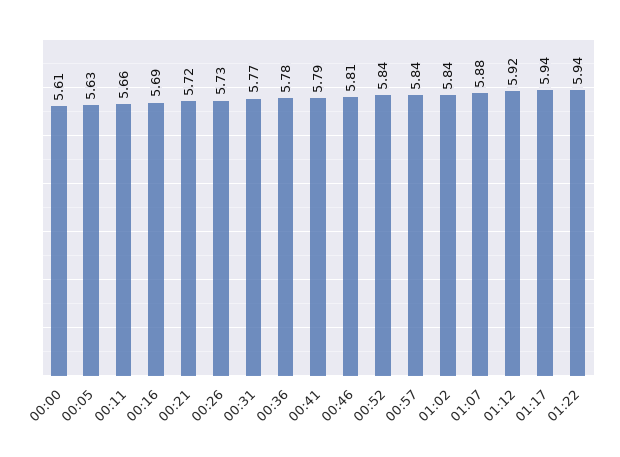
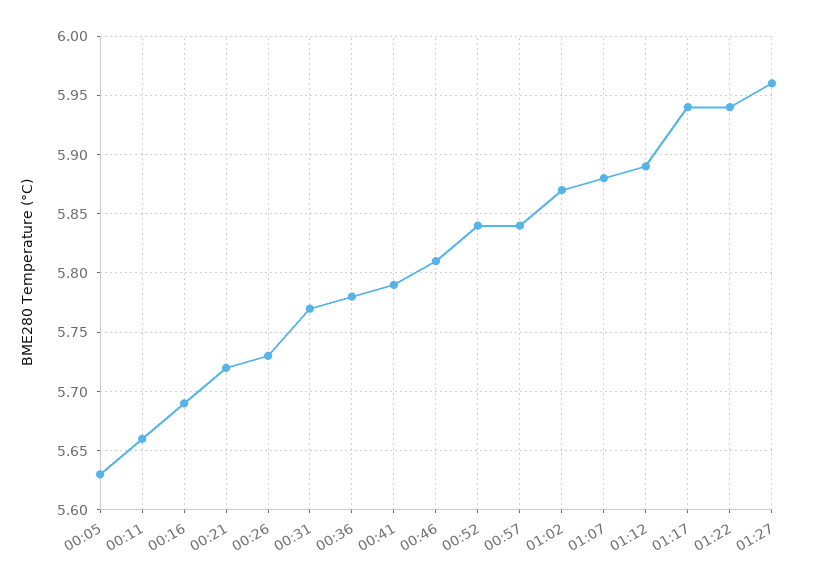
00:00: 5.61 -> none
01:02: 5.84 -> 5.87
01:12: 5.92 -> 5.89
01:27: none -> 5.96

